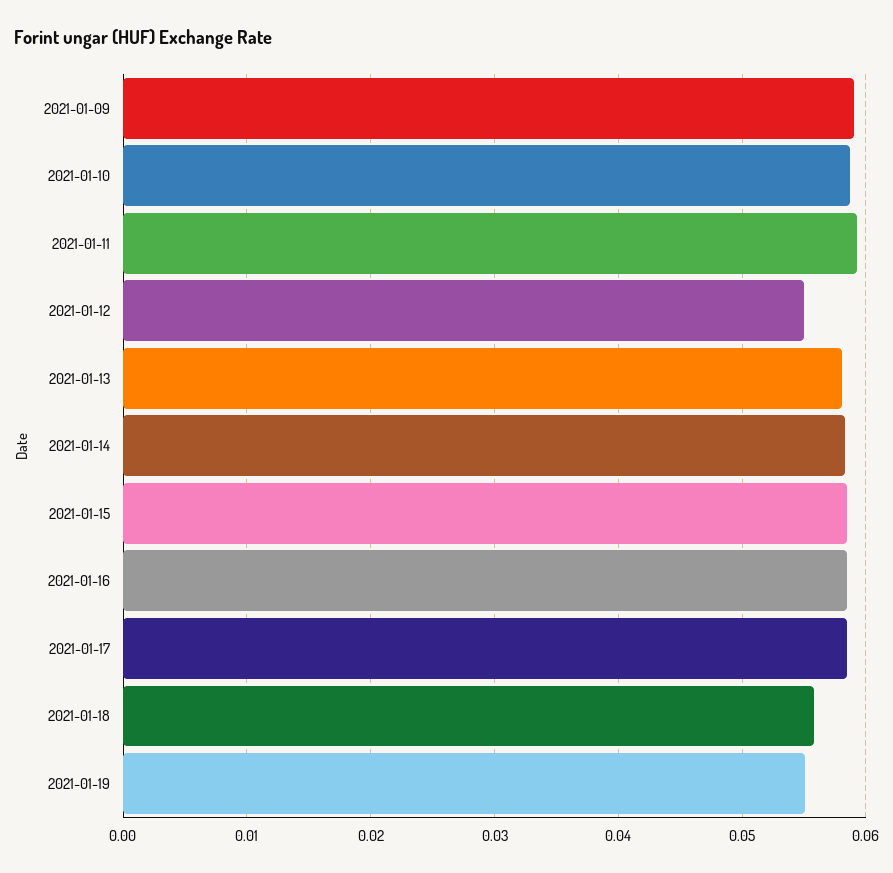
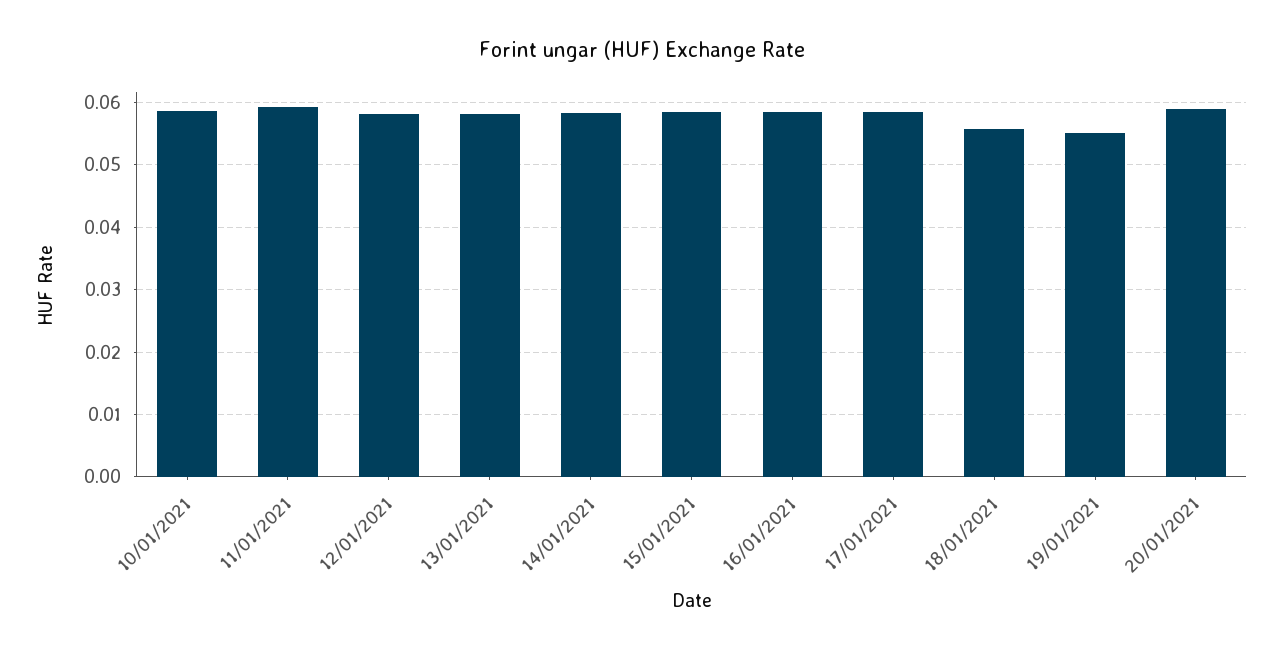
2021-01-09: 0.059 -> none
2021-01-12: 0.055 -> 0.058
20/01/2021: none -> 0.059

